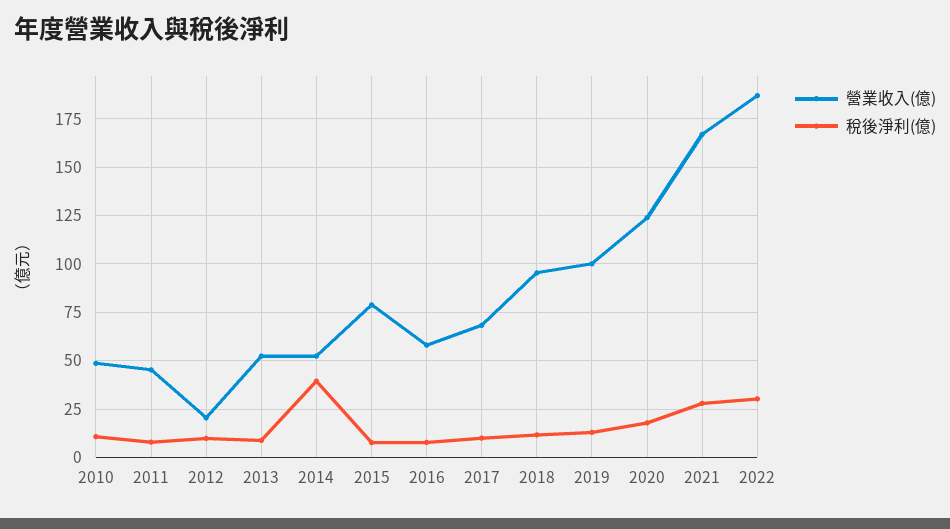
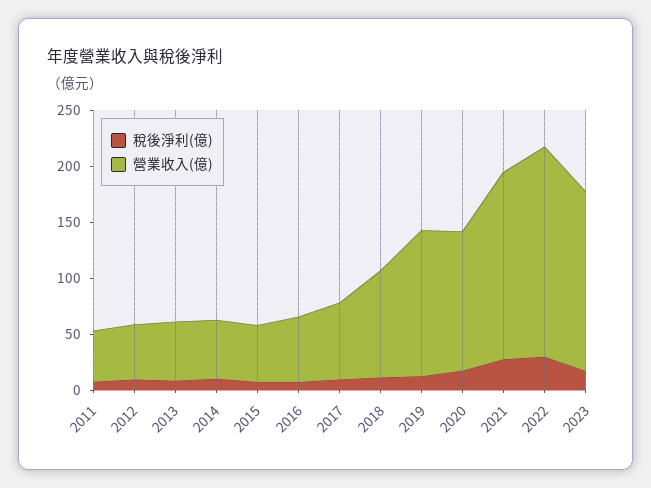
營業收入(億), 2010: 50 -> none
稅後淨利(億), 2010: 10 -> none
營業收入(億), 2012: 20 -> 50
稅後淨利(億), 2014: 40 -> 10
營業收入(億), 2015: 80 -> 50
營業收入(億), 2019: 100 -> 130
稅後淨利(億), 2023: none -> 20
營業收入(億), 2023: none -> 160

